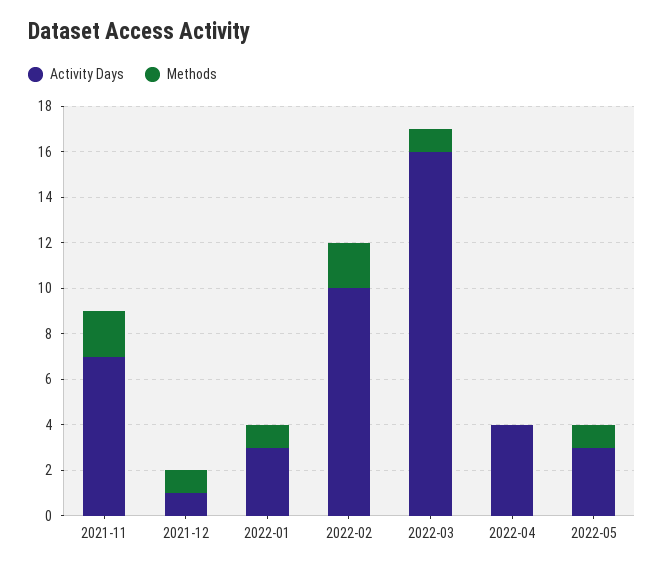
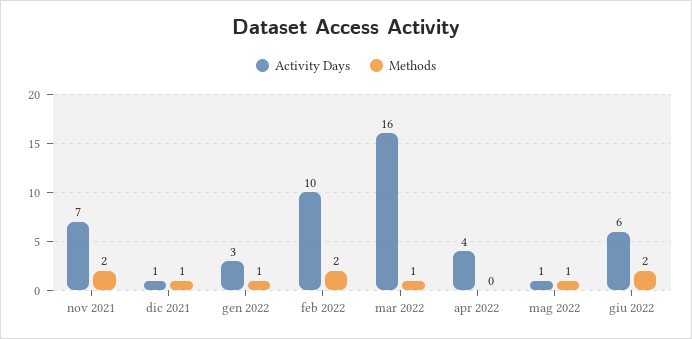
Activity Days, 2022-05: 3 -> 1
Activity Days, giu 2022: none -> 6
Methods, giu 2022: none -> 2

